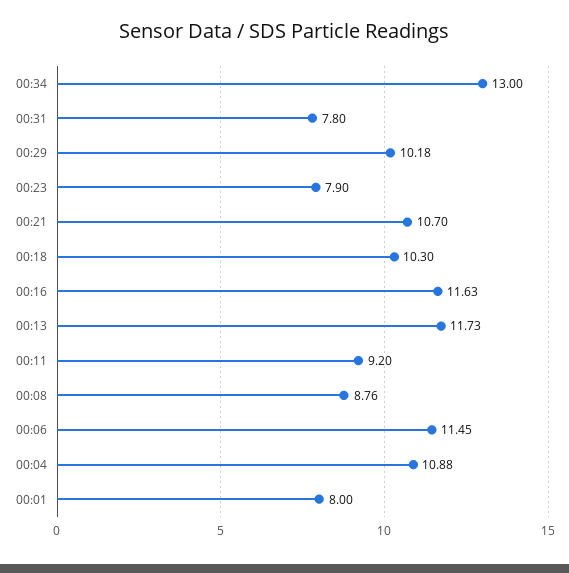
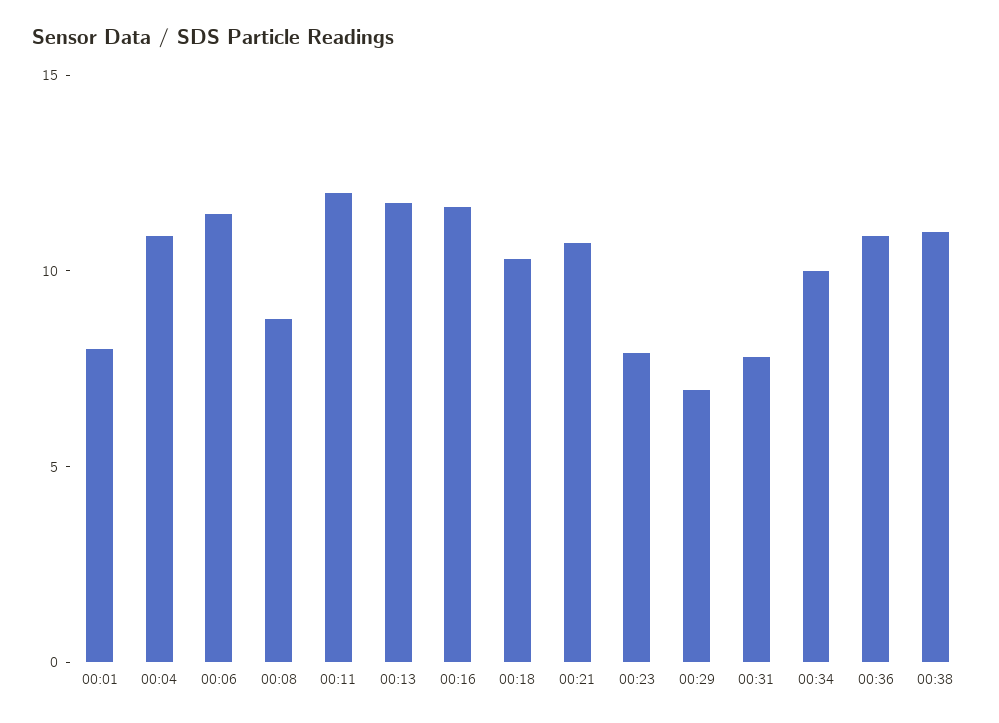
00:34: 13 -> 10
00:29: 10.18 -> 7
00:11: 9.2 -> 12
00:36: none -> 11
00:38: none -> 11

